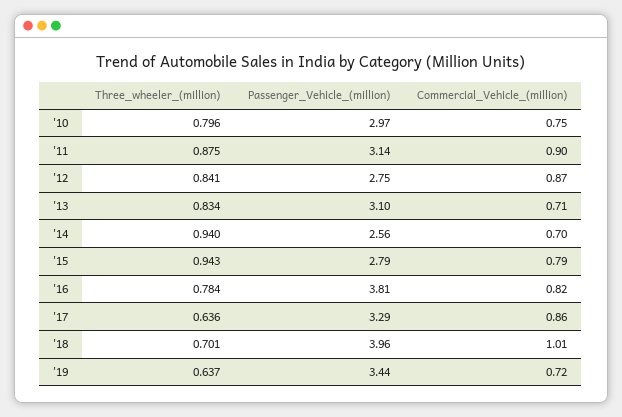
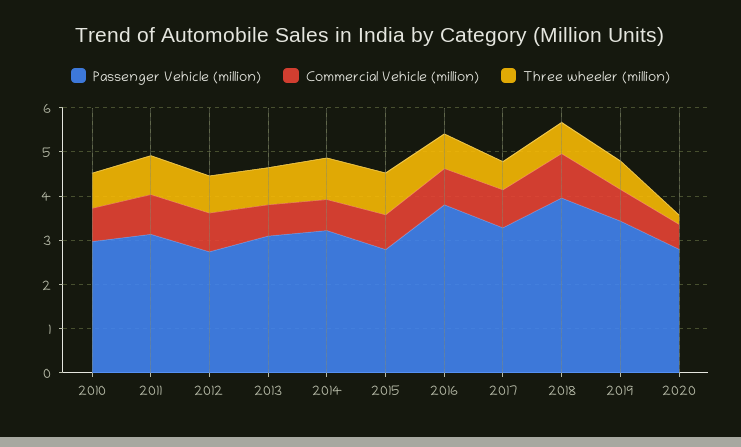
Passenger_Vehicle_(million), '14: 2.56 -> 3.2
Passenger_Vehicle_(million), 2020: none -> 2.8
Commercial_Vehicle_(million), 2020: none -> 0.6
Three_wheeler_(million), 2020: none -> 0.2

